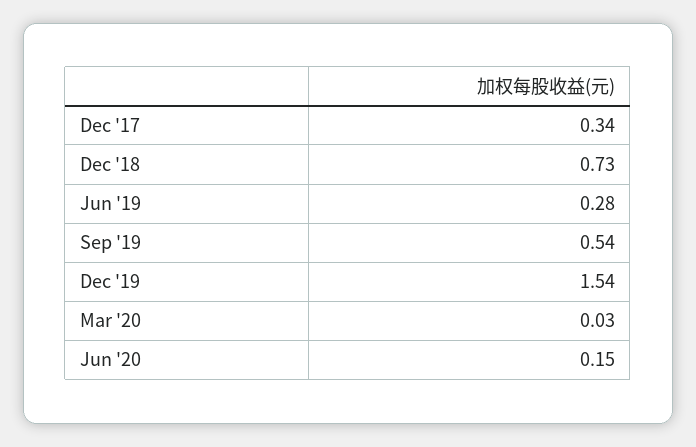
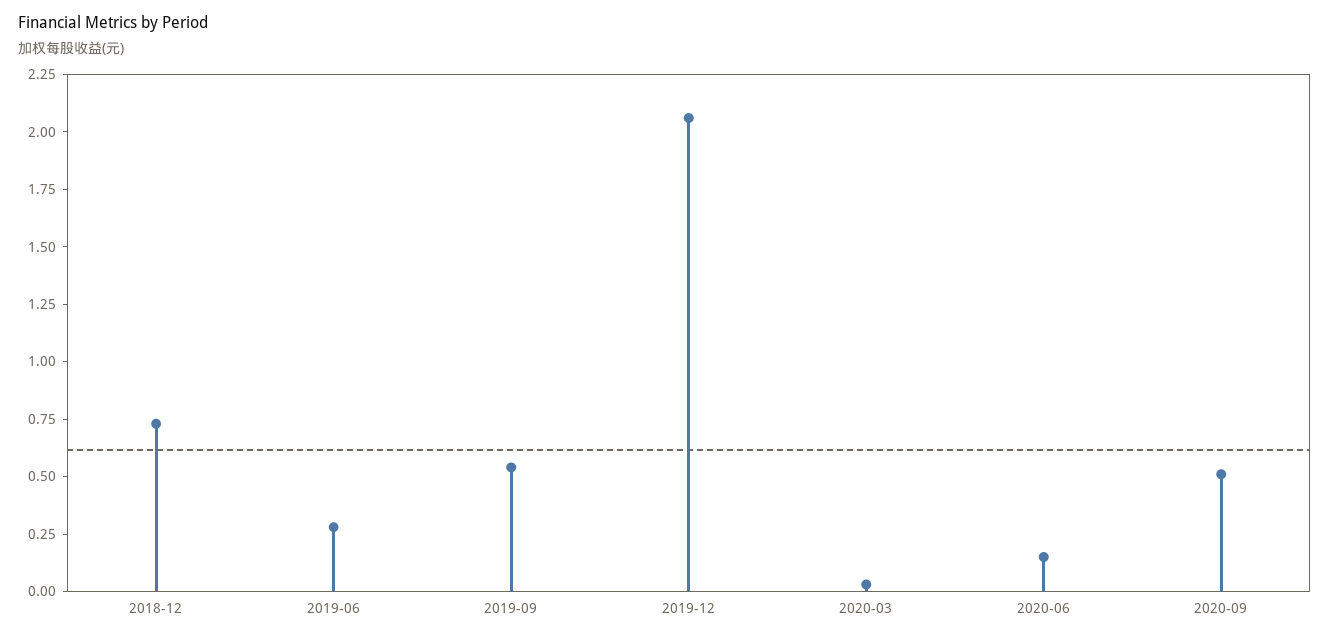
Dec '17: 0.34 -> none
Dec '19: 1.54 -> 2.05
2020-09: none -> 0.5

